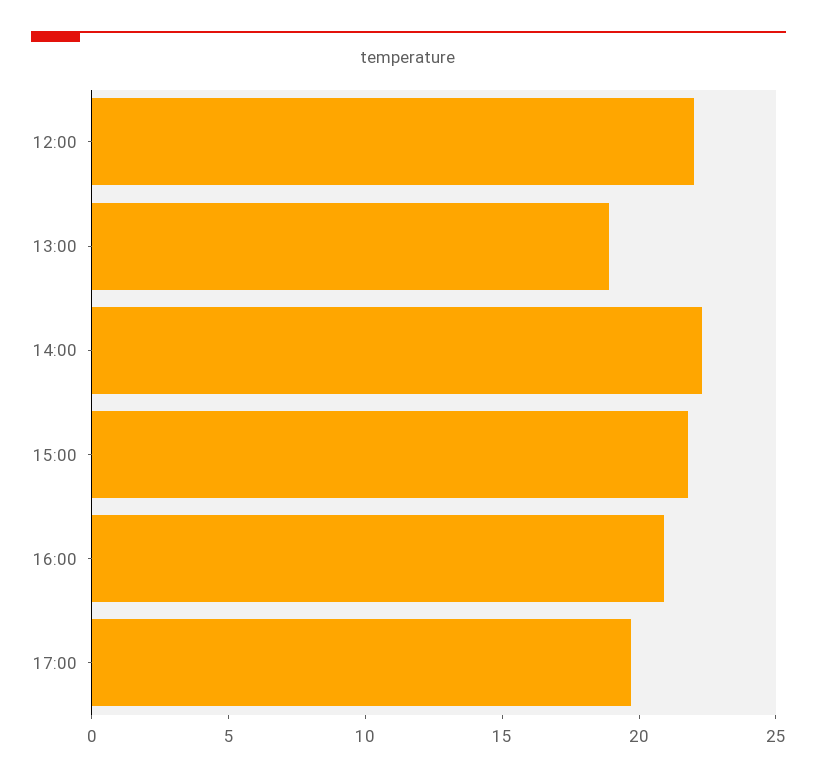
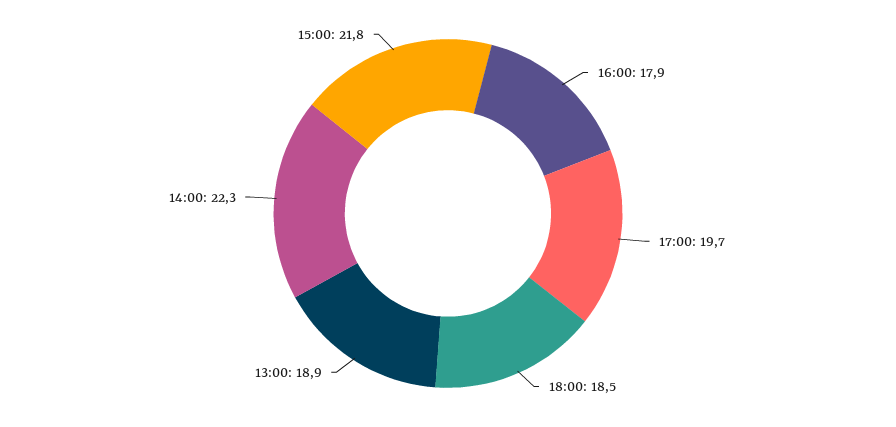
12:00: 22 -> none
16:00: 21 -> 17.9
18:00: none -> 18.5

